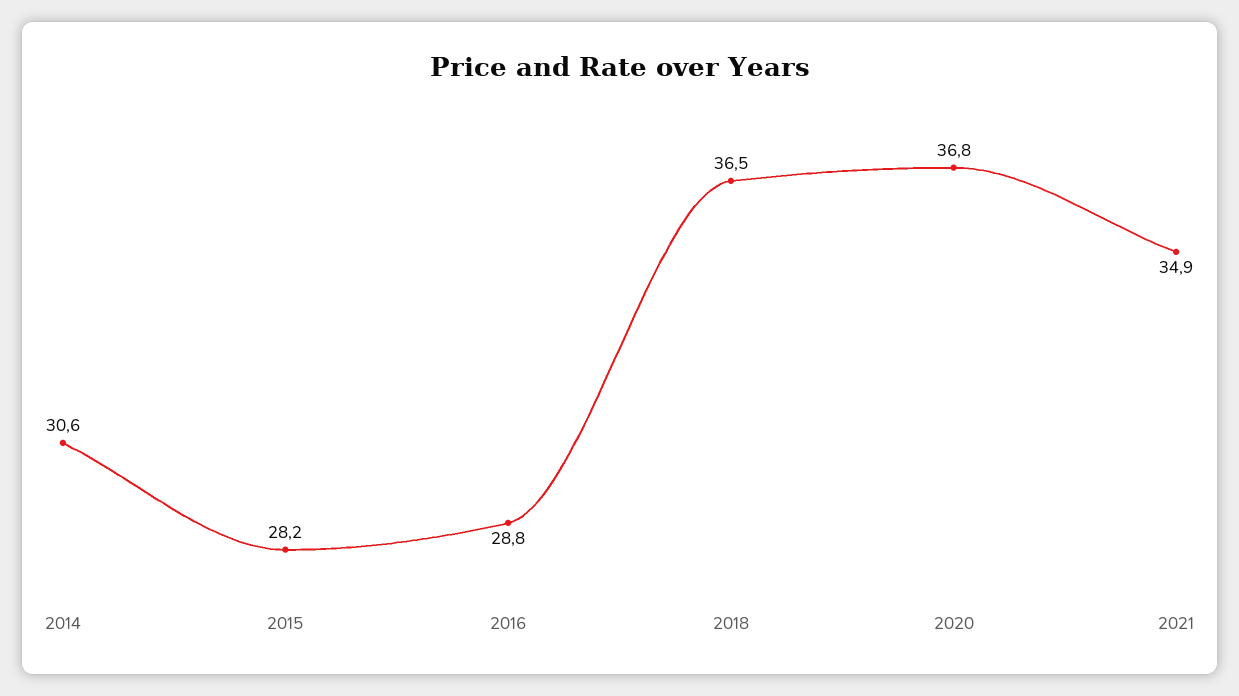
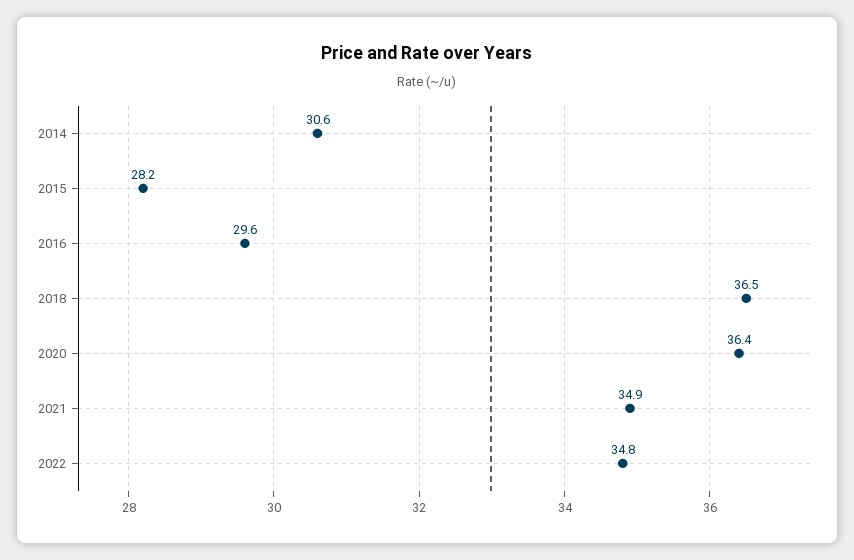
2016: 28.8 -> 29.6
2020: 36.8 -> 36.4
2022: none -> 34.8

